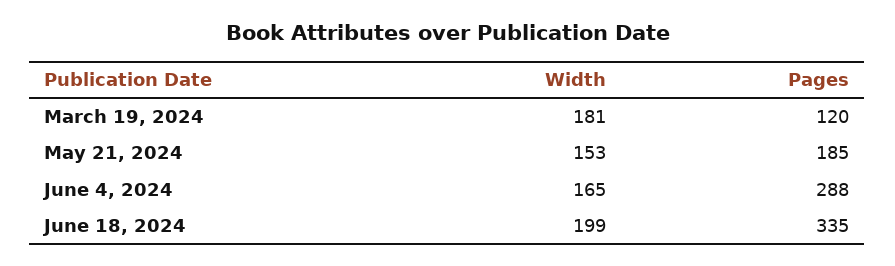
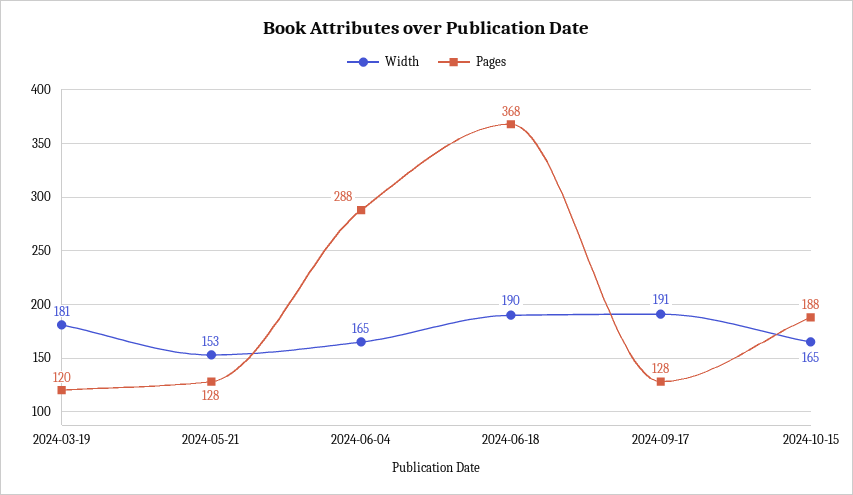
Pages, May 21, 2024: 185 -> 128
Width, June 18, 2024: 199 -> 190
Pages, June 18, 2024: 335 -> 368
Width, 2024-09-17: none -> 191
Pages, 2024-09-17: none -> 128
Width, 2024-10-15: none -> 165
Pages, 2024-10-15: none -> 188

